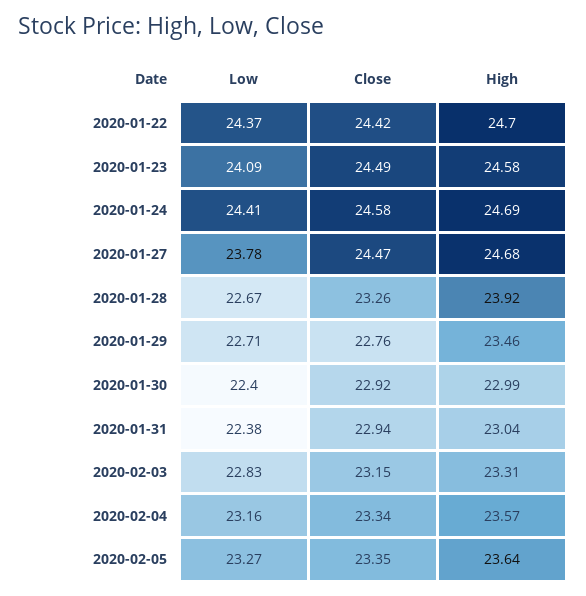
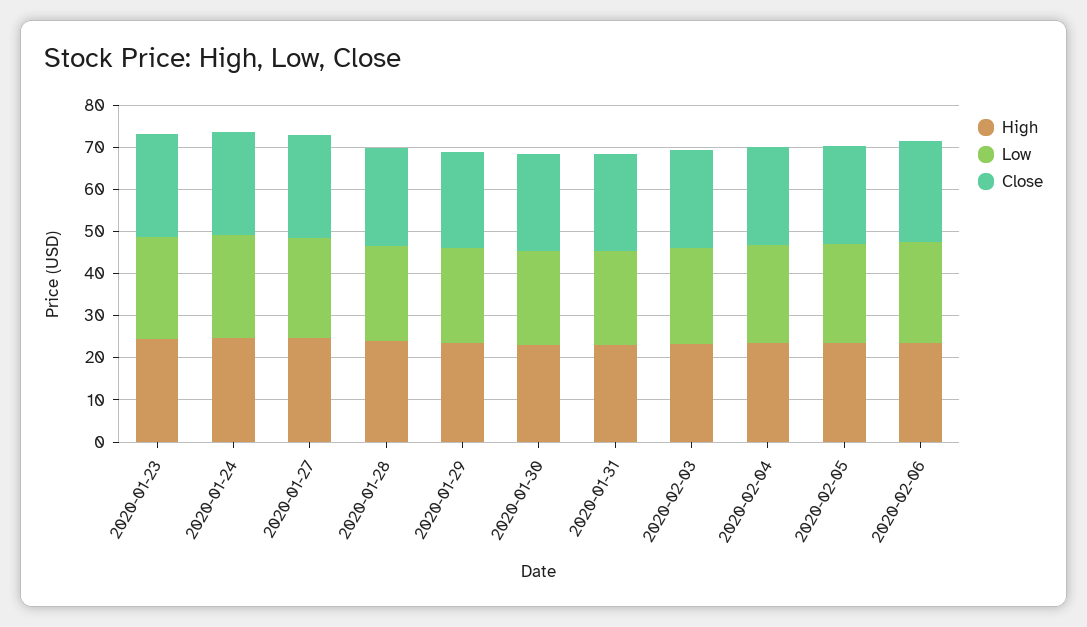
Low, 2020-01-22: 24.37 -> none
Close, 2020-01-22: 24.42 -> none
High, 2020-01-22: 24.7 -> none
High, 2020-02-06: none -> 24
Low, 2020-02-06: none -> 24
Close, 2020-02-06: none -> 24

